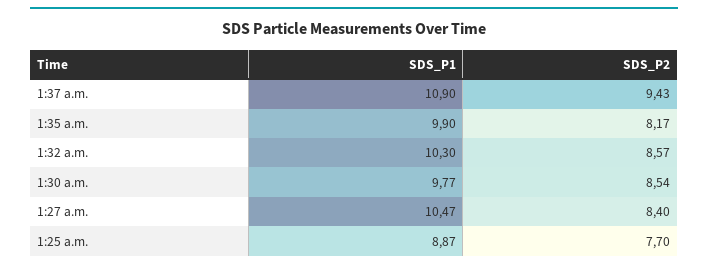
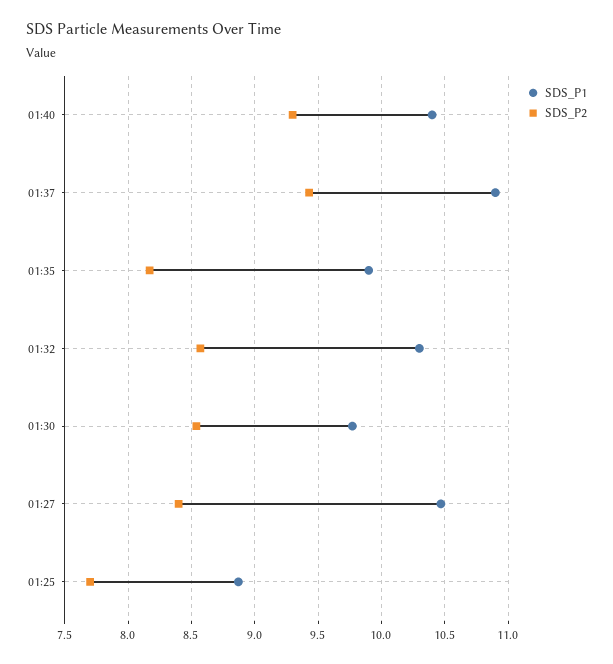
SDS_P1, 01:40: none -> 10.4
SDS_P2, 01:40: none -> 9.3

